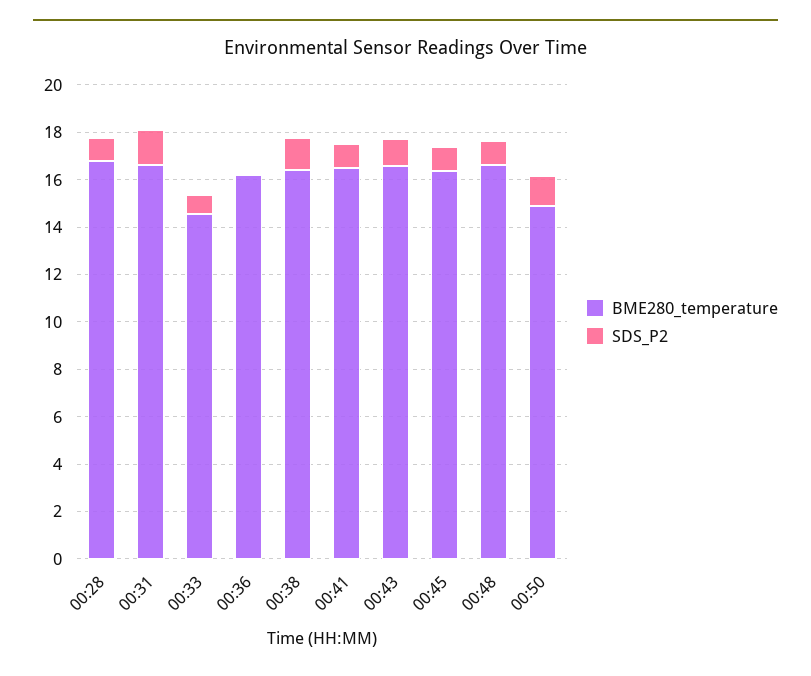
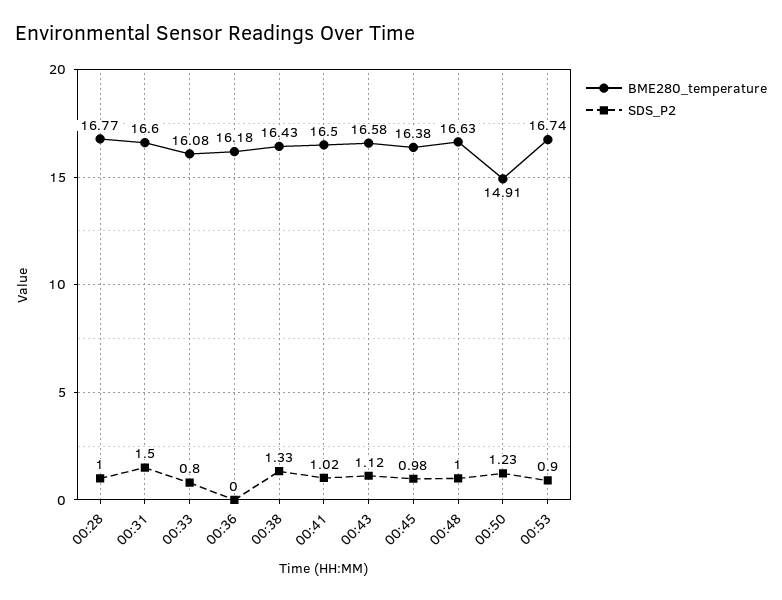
BME280_temperature, 00:33: 14.5 -> 16.08
BME280_temperature, 00:53: none -> 16.74
SDS_P2, 00:53: none -> 0.9

